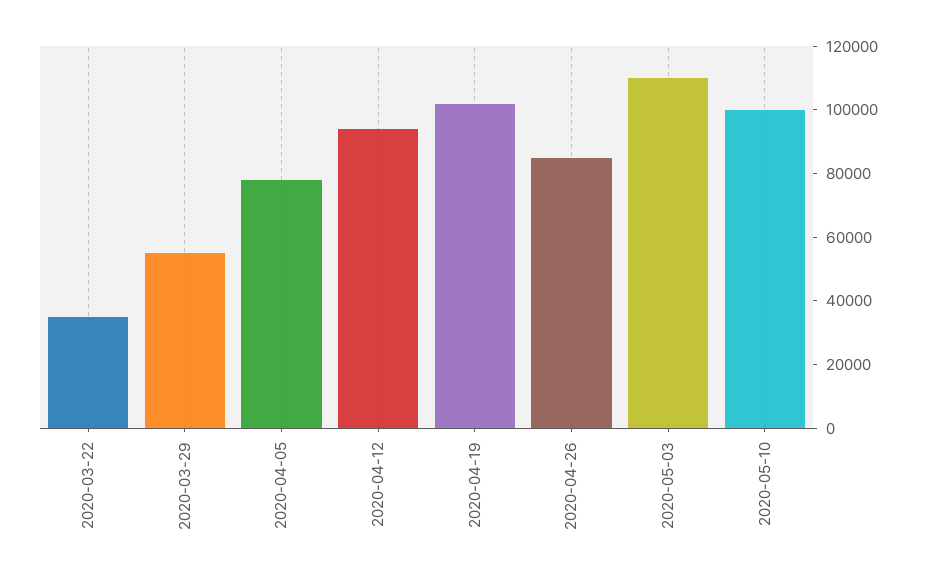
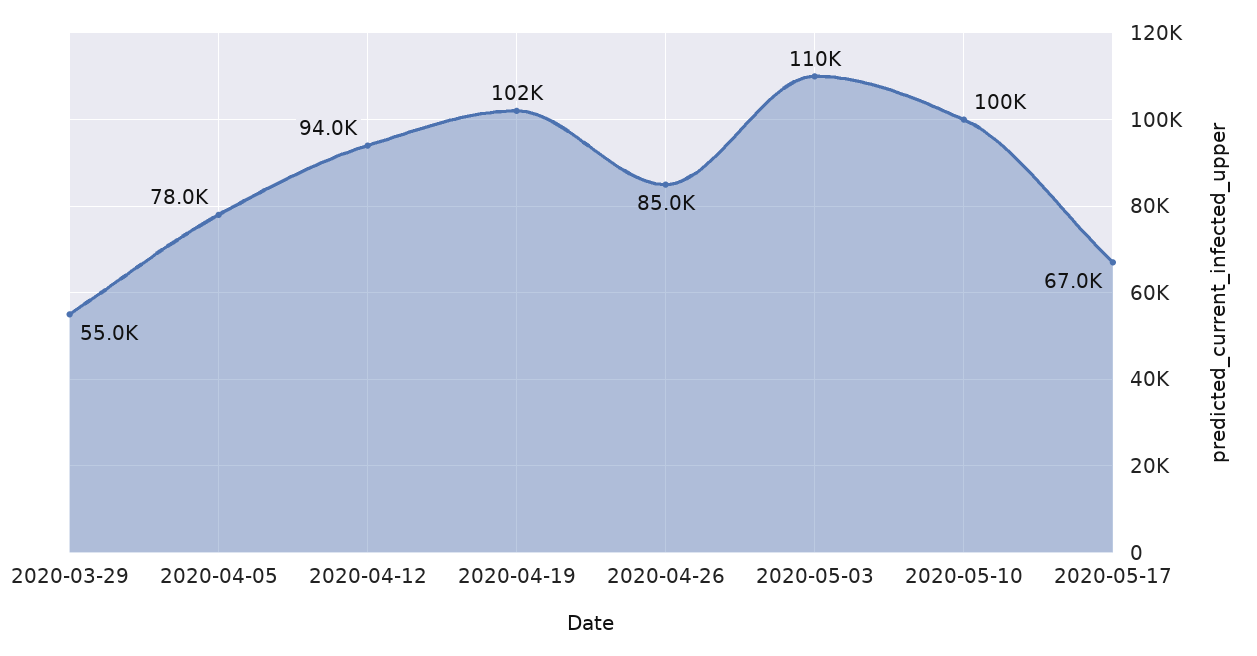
2020-03-22: 35000 -> none
2020-05-17: none -> 67000

